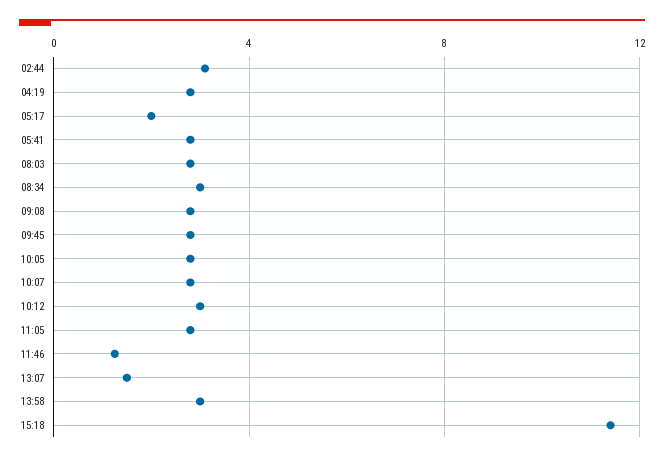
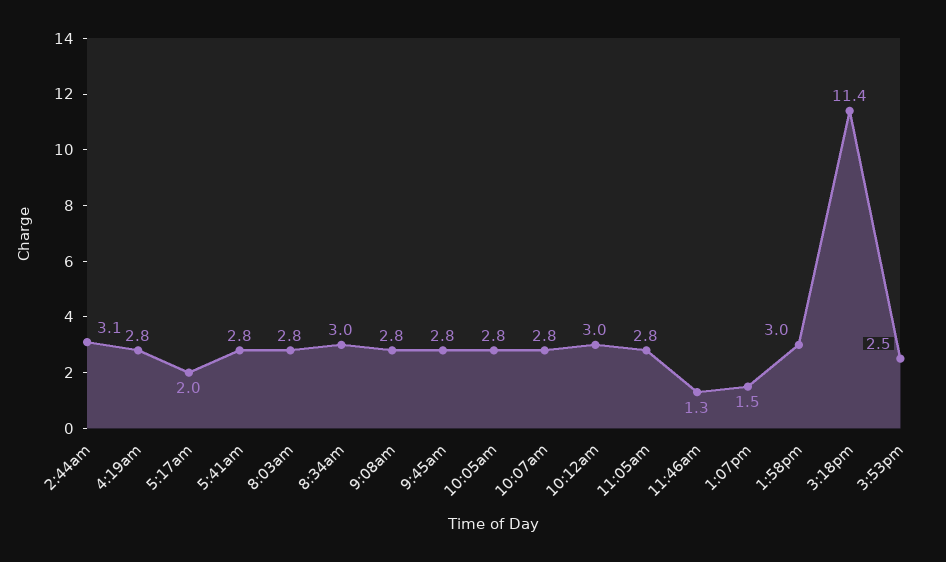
3:53pm: none -> 2.5

